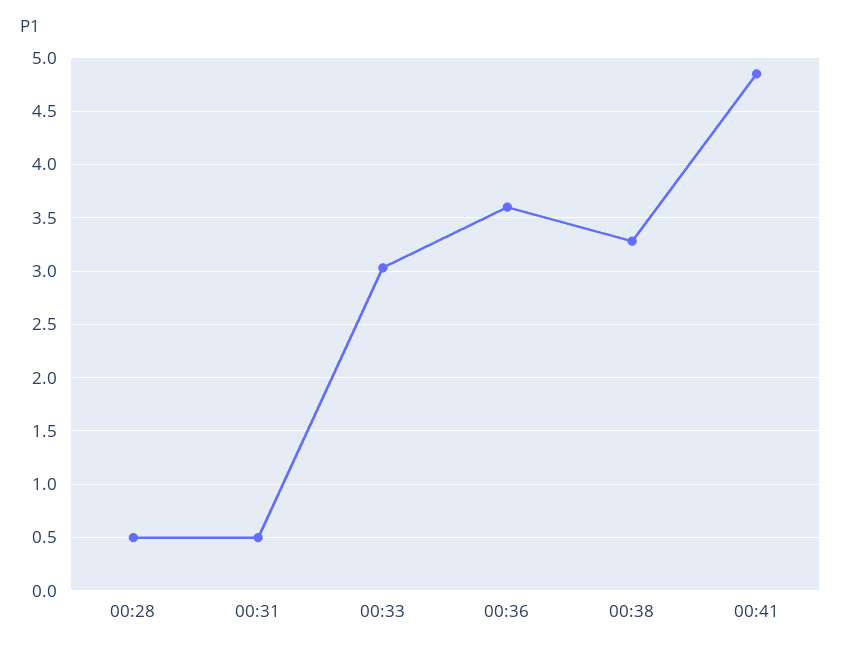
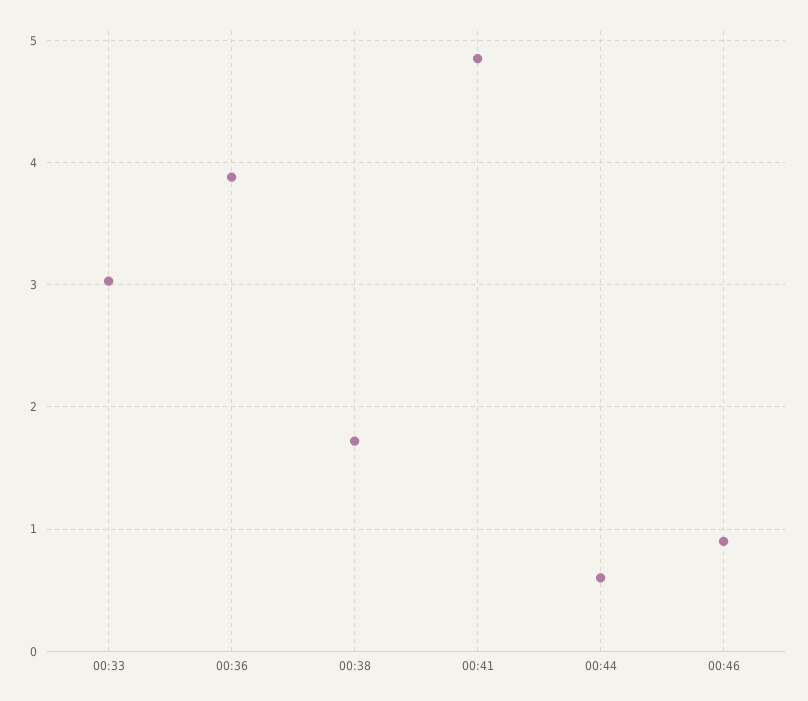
00:28: 0.5 -> none
00:31: 0.5 -> none
00:36: 3.6 -> 3.9
00:38: 3.3 -> 1.7
00:44: none -> 0.6
00:46: none -> 0.9

